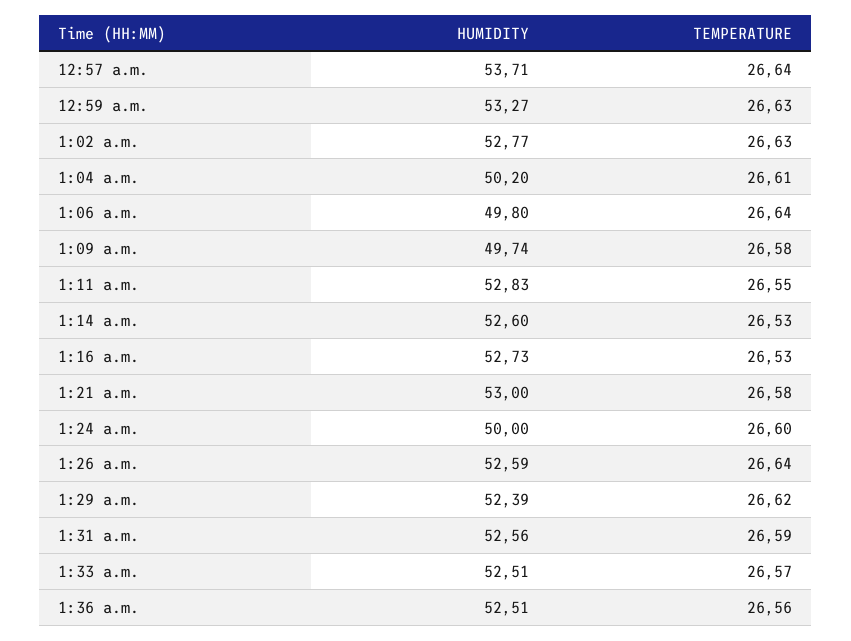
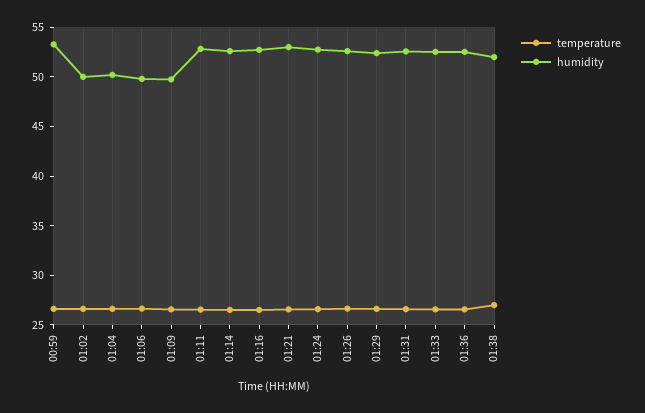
HUMIDITY, 12:57 a.m.: 53.71 -> none
TEMPERATURE, 12:57 a.m.: 26.64 -> none
HUMIDITY, 1:02 a.m.: 52.77 -> 50
HUMIDITY, 1:24 a.m.: 50 -> 53
TEMPERATURE, 01:38: none -> 27
HUMIDITY, 01:38: none -> 52

